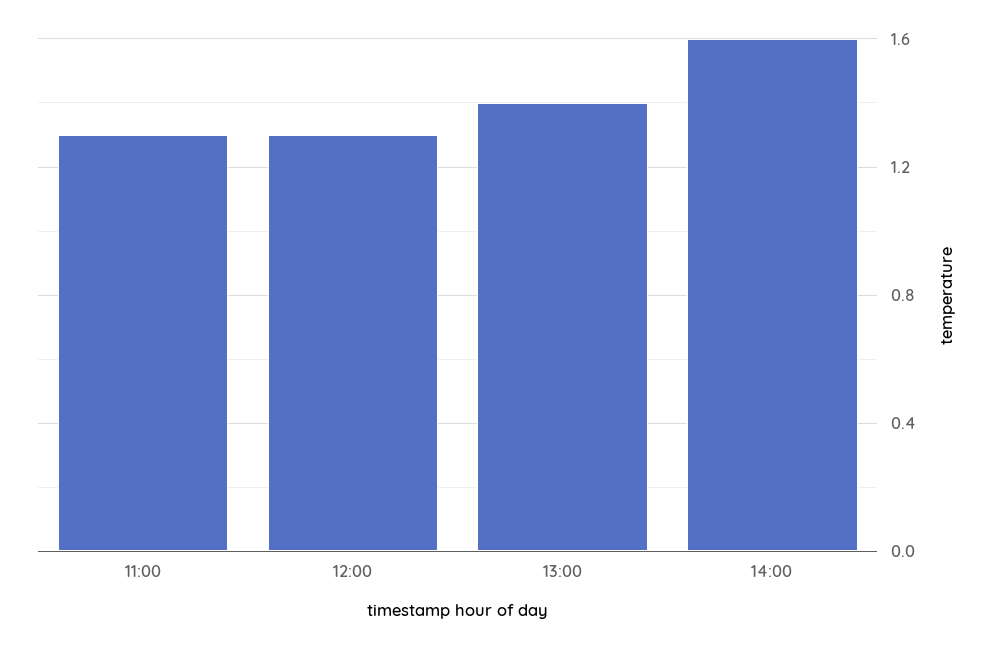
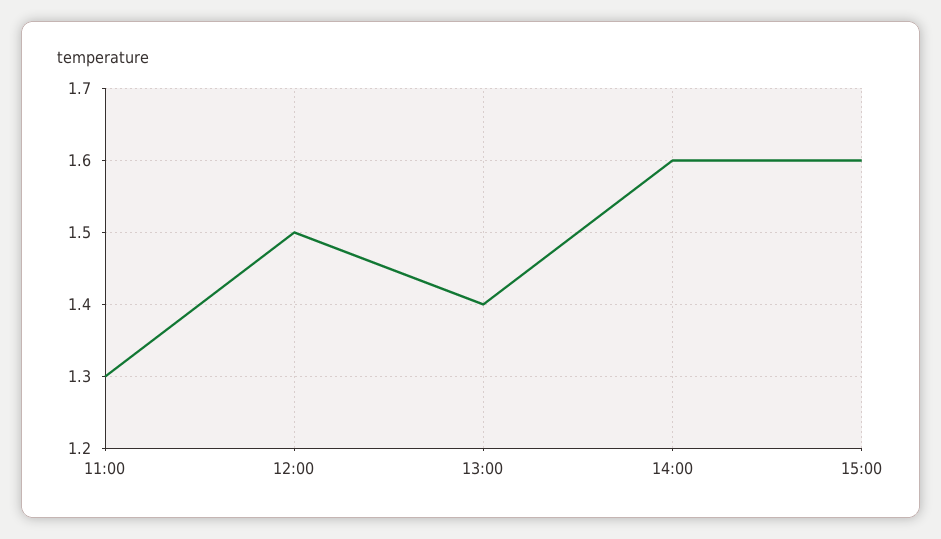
12:00: 1.3 -> 1.5
15:00: none -> 1.6

